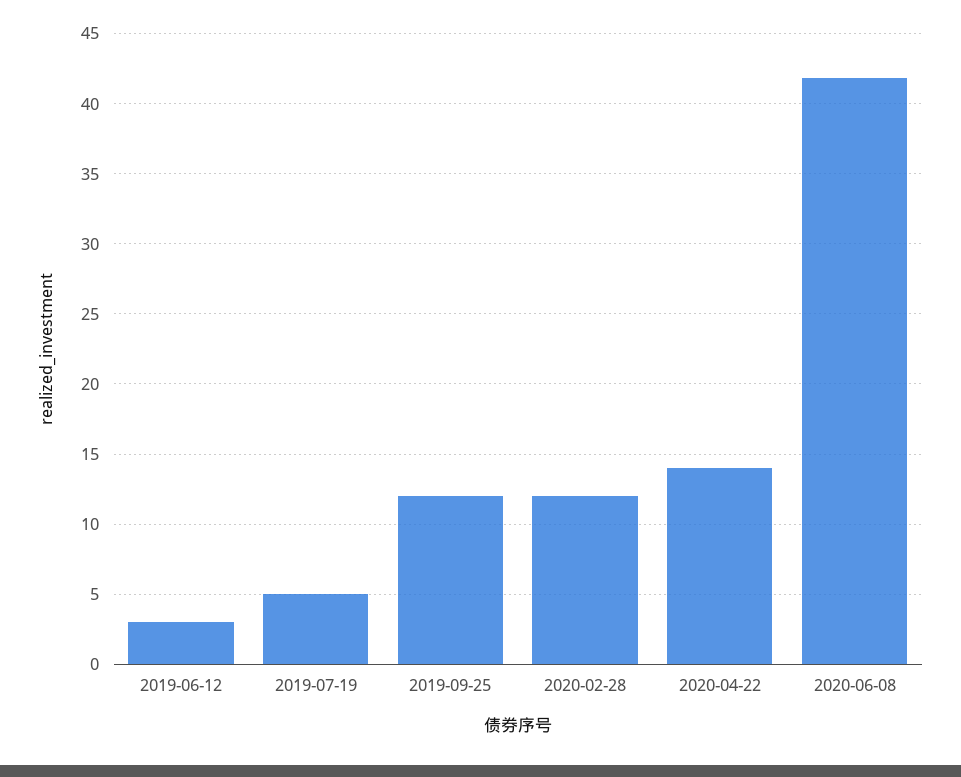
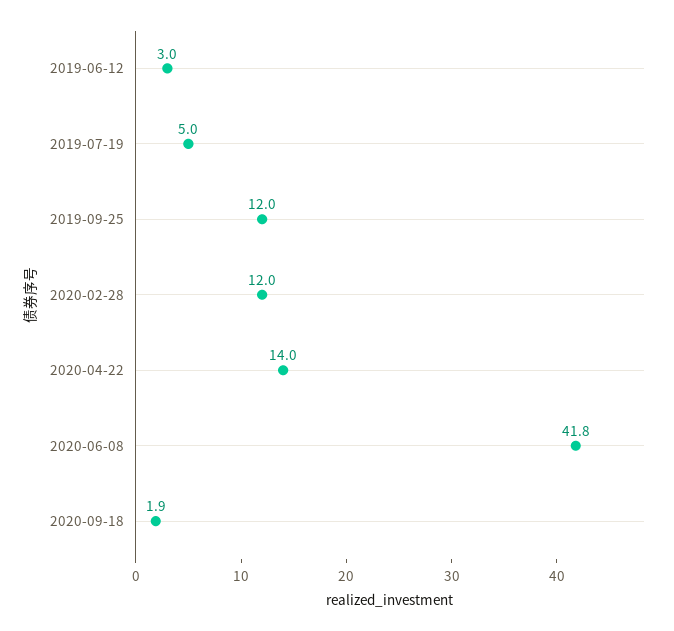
2020-09-18: none -> 1.9

